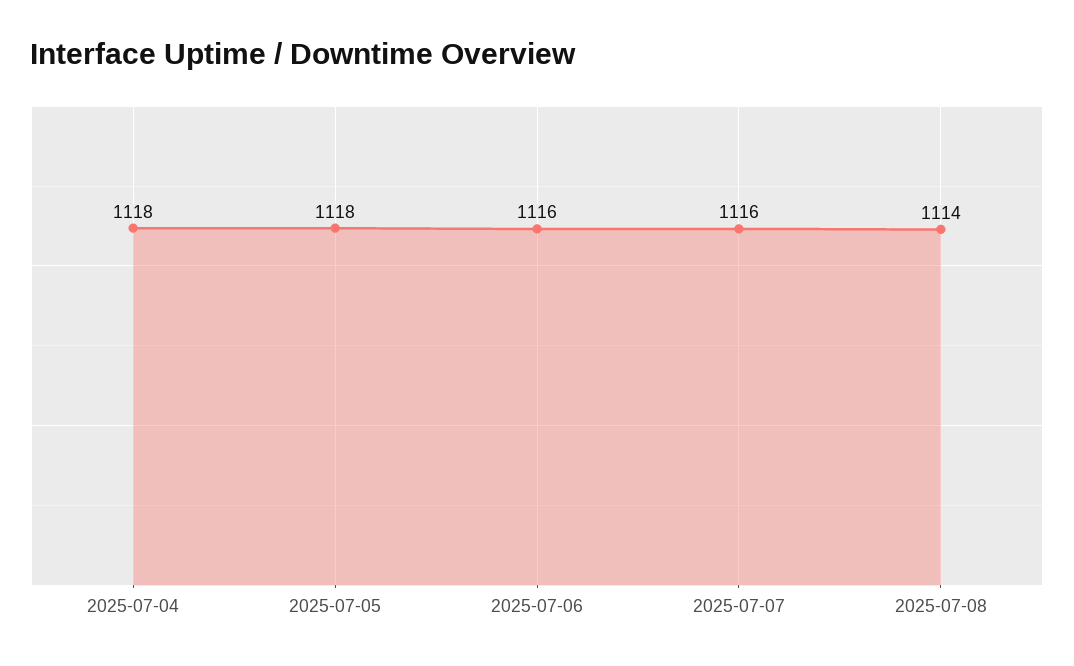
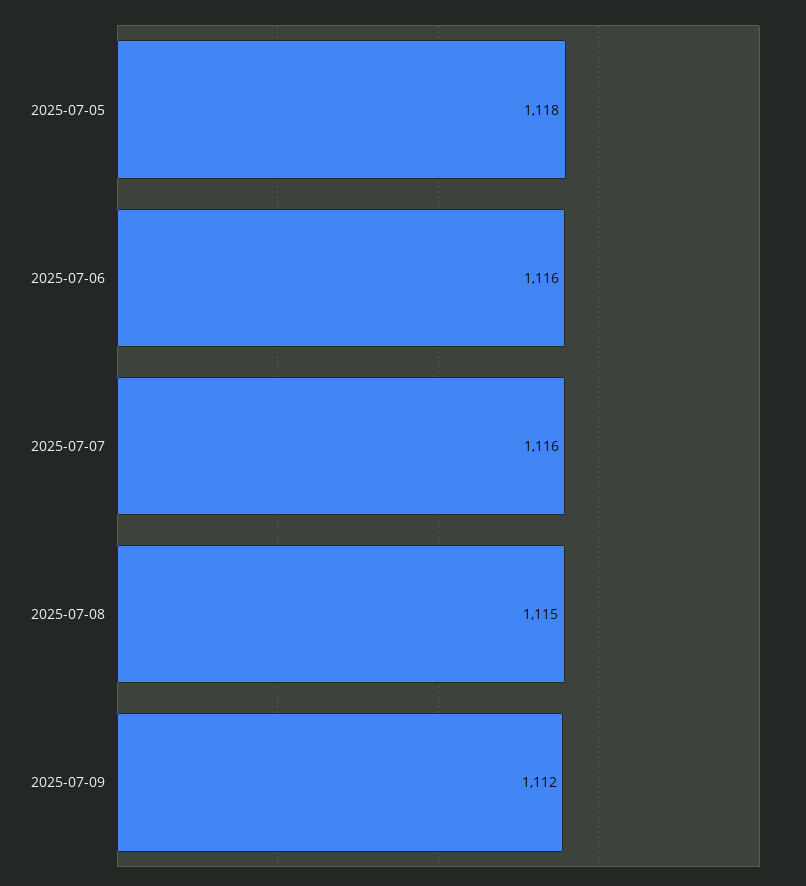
2025-07-04: 1118 -> none
2025-07-08: 1114 -> 1115
2025-07-09: none -> 1112

